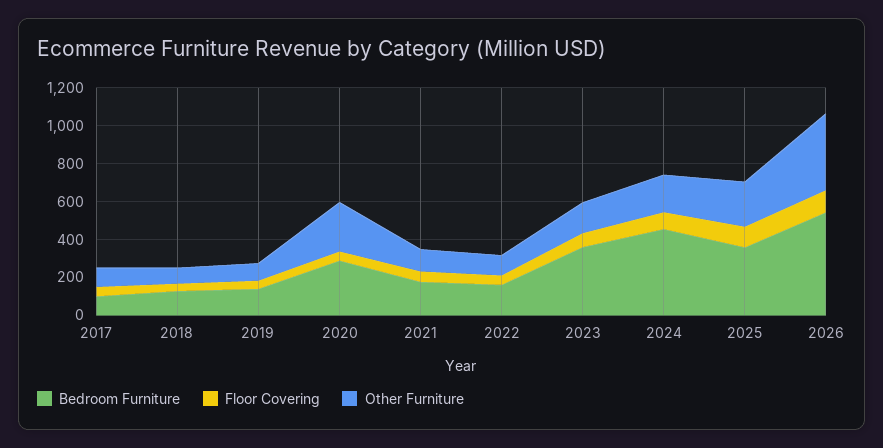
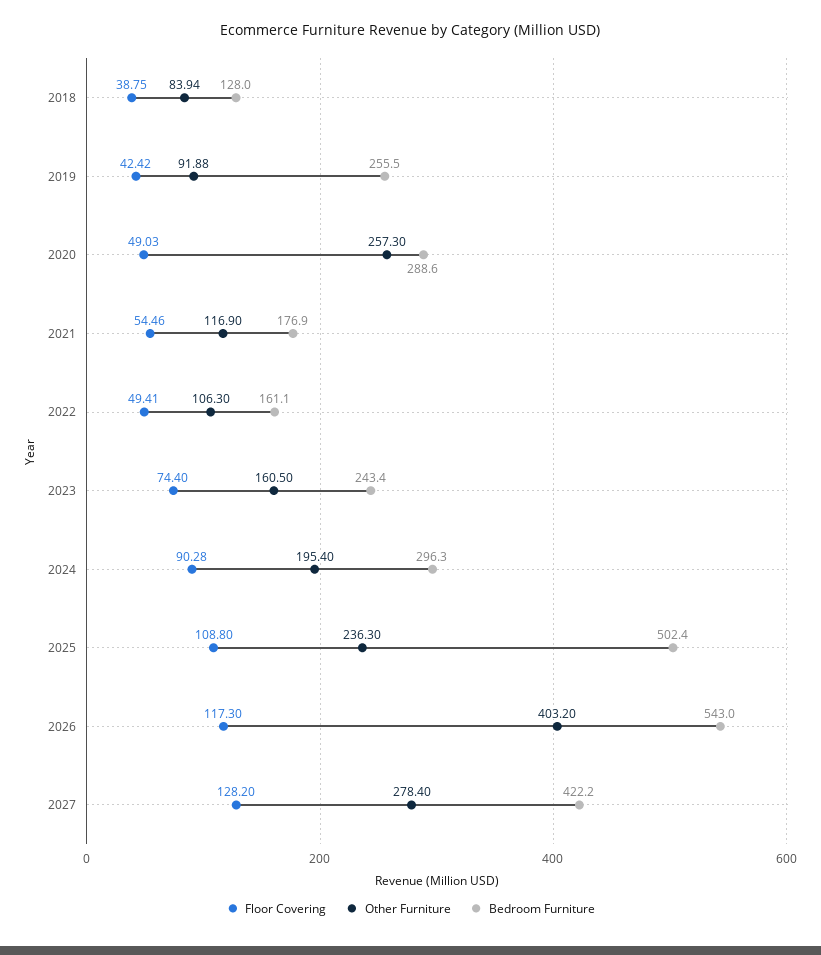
Bedroom Furniture, 2017: 100 -> none
Floor Covering, 2017: 50 -> none
Other Furniture, 2017: 100 -> none
Bedroom Furniture, 2019: 150 -> 255.5
Bedroom Furniture, 2023: 350 -> 243.4
Bedroom Furniture, 2024: 450 -> 296.3
Bedroom Furniture, 2025: 350 -> 502.4
Floor Covering, 2027: none -> 128.2
Other Furniture, 2027: none -> 278.4
Bedroom Furniture, 2027: none -> 422.2

